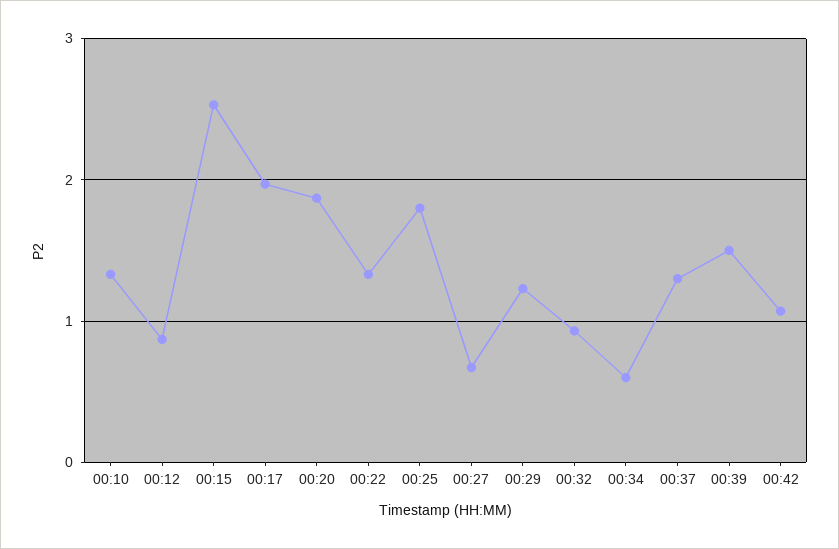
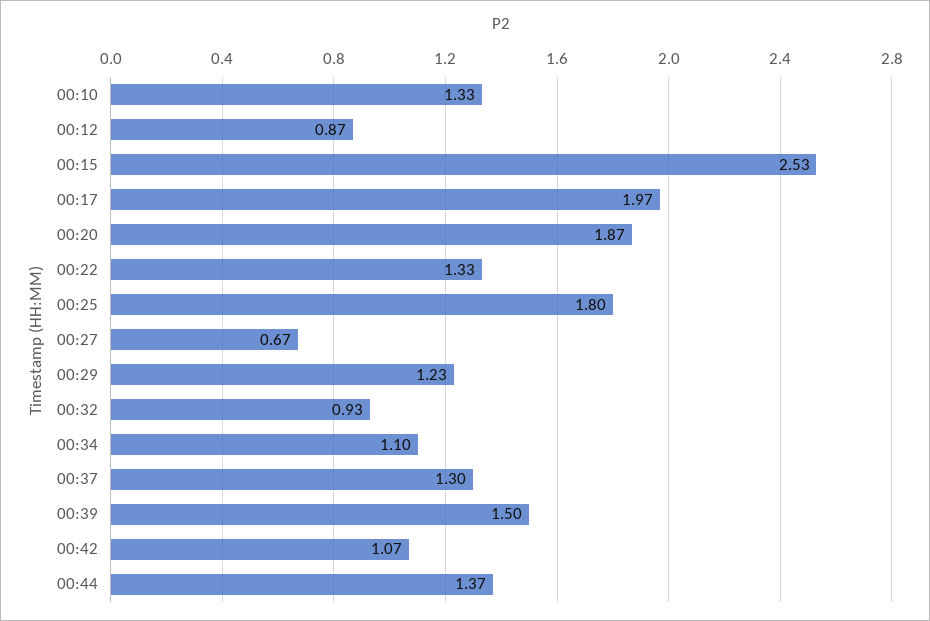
00:34: 0.6 -> 1.1
00:44: none -> 1.37

